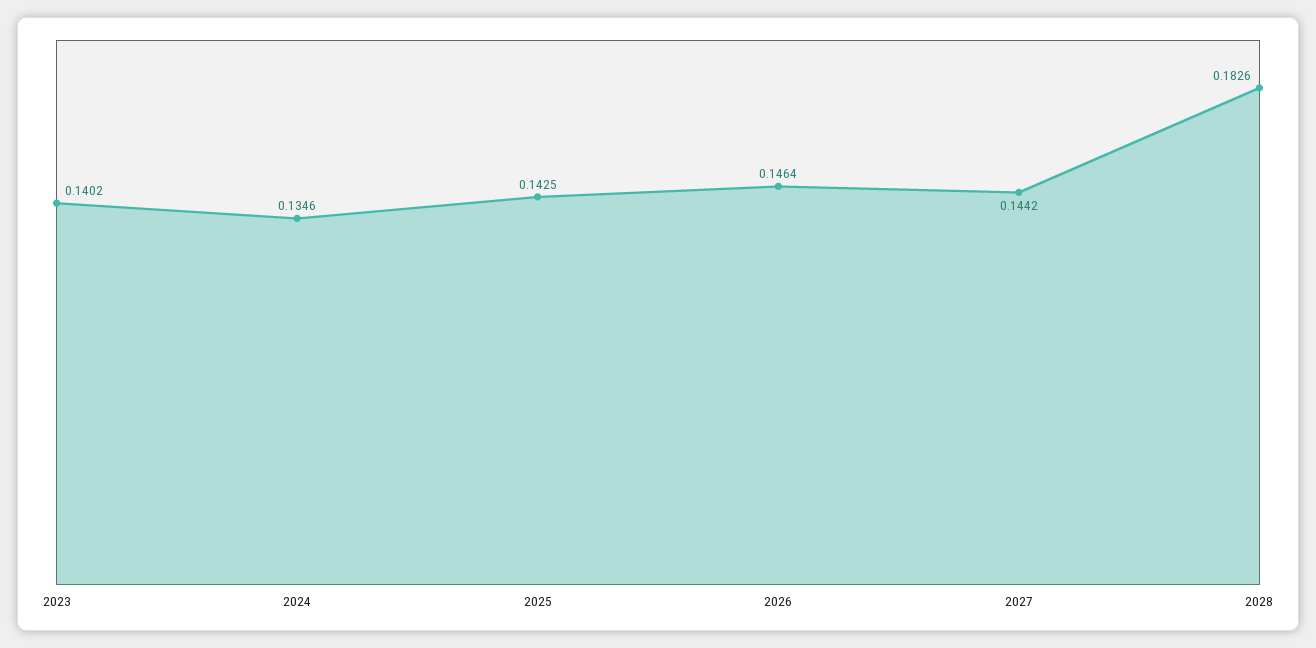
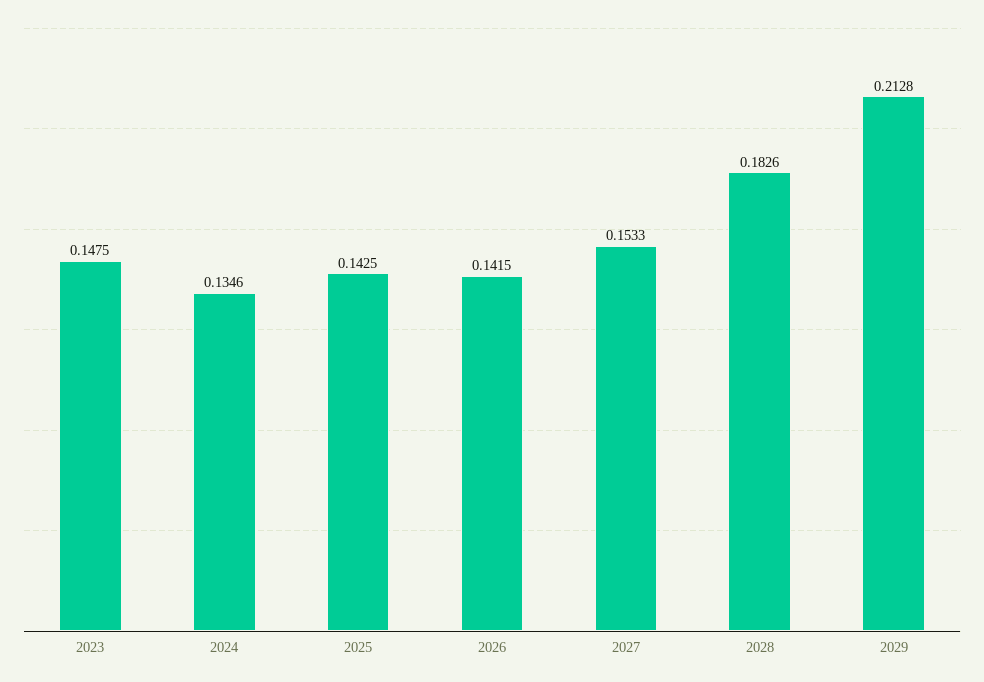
2023: 0.1402 -> 0.1475
2026: 0.1464 -> 0.1415
2027: 0.1442 -> 0.1533
2029: none -> 0.2128

